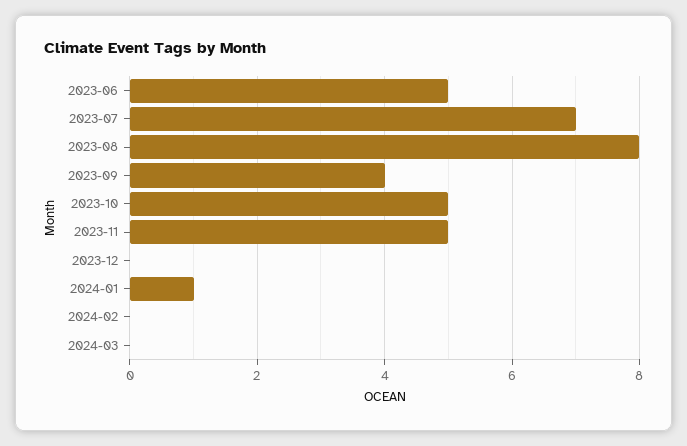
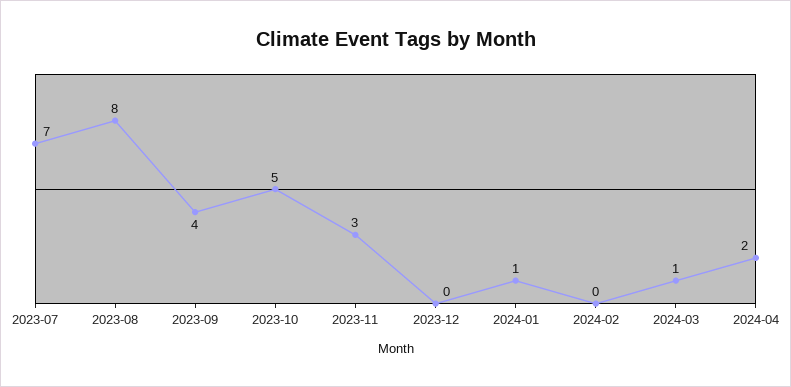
2023-06: 5 -> none
2023-11: 5 -> 3
2024-03: 0 -> 1
2024-04: none -> 2

